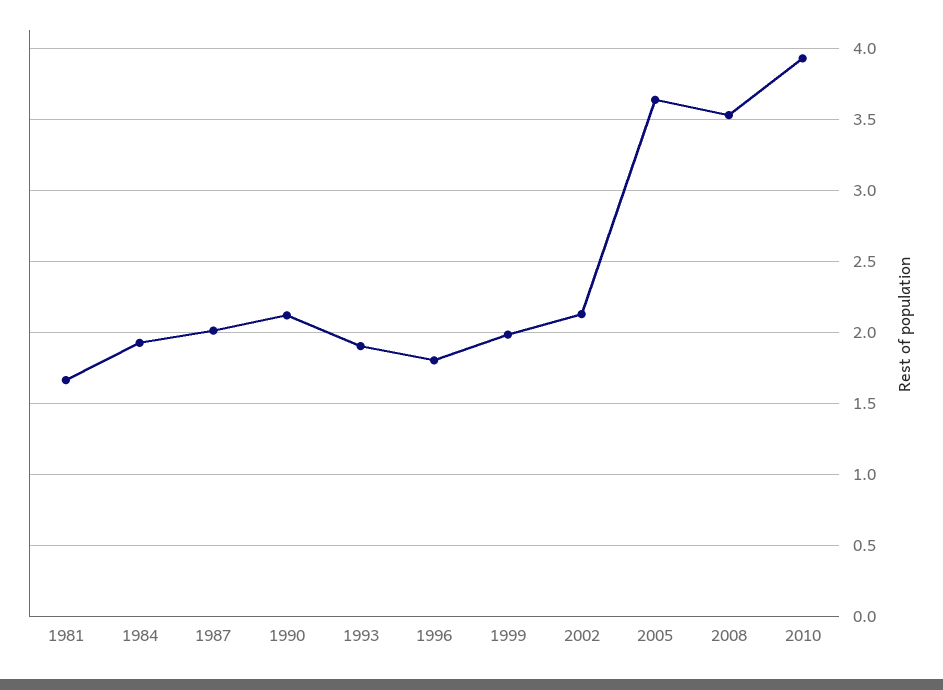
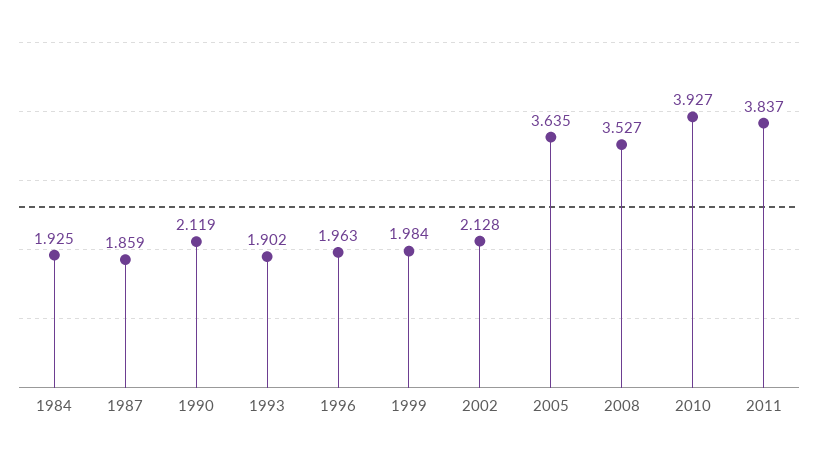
1981: 1.65 -> none
1987: 2 -> 1.859
1996: 1.8 -> 1.963
2011: none -> 3.837

